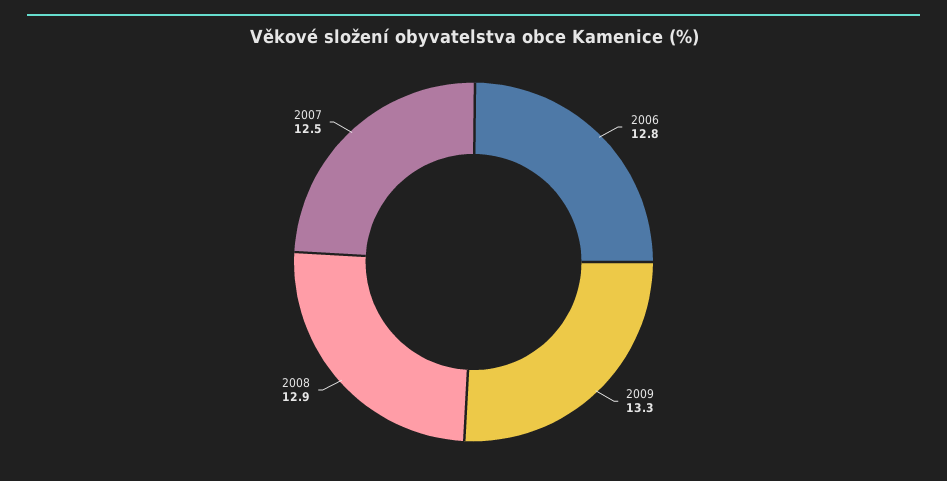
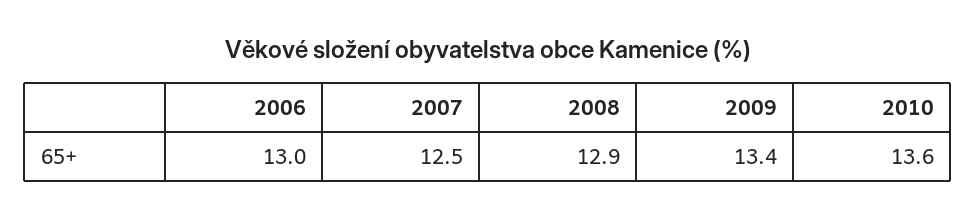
2006: 12.8 -> 13
2009: 13.3 -> 13.4
2010: none -> 13.6

